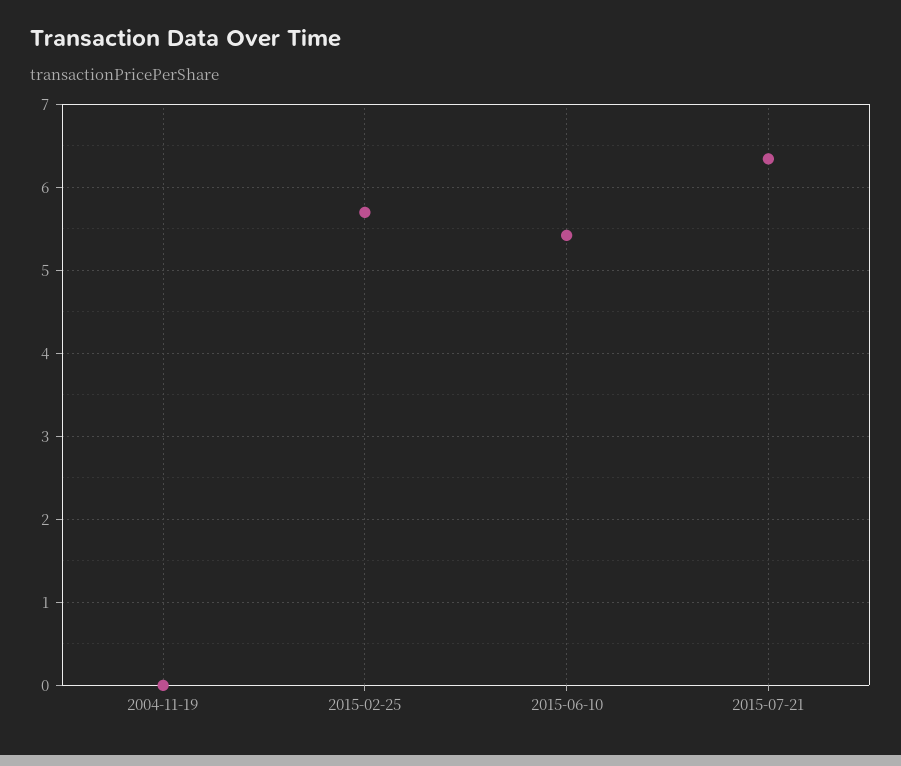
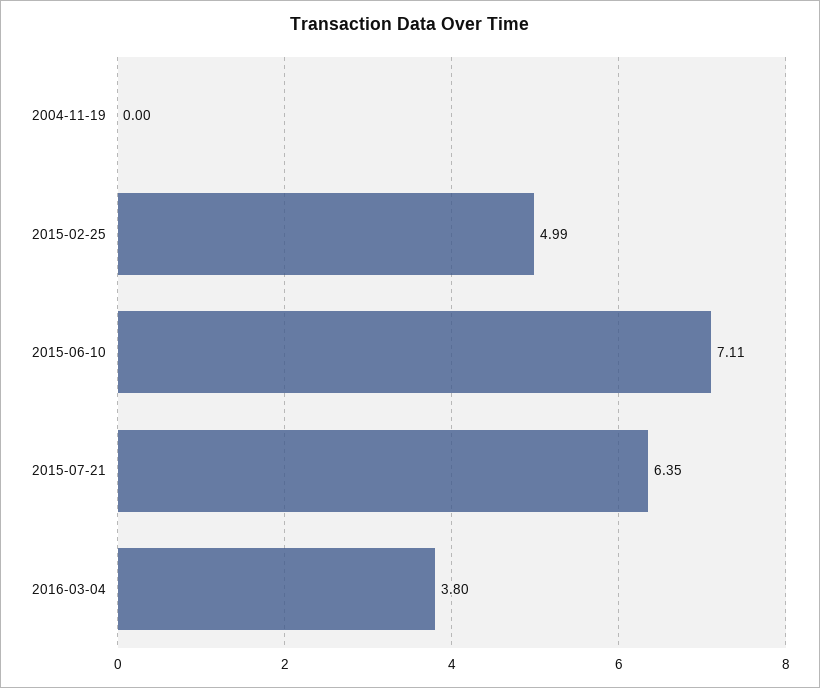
2015-02-25: 5.7 -> 4.99
2015-06-10: 5.4 -> 7.11
2016-03-04: none -> 3.8

